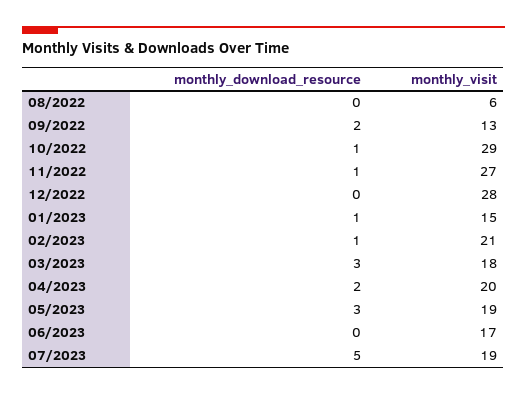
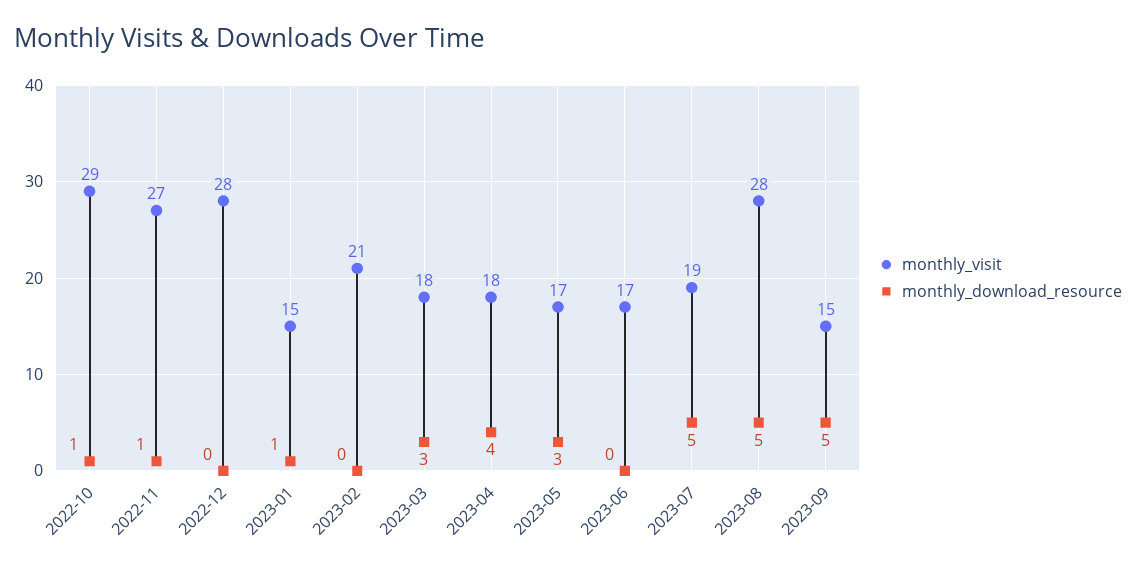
monthly_download_resource, 08/2022: 0 -> none
monthly_visit, 08/2022: 6 -> none
monthly_download_resource, 09/2022: 2 -> none
monthly_visit, 09/2022: 13 -> none
monthly_download_resource, 02/2023: 1 -> 0
monthly_download_resource, 04/2023: 2 -> 4
monthly_visit, 04/2023: 20 -> 18
monthly_visit, 05/2023: 19 -> 17
monthly_visit, 2023-08: none -> 28
monthly_download_resource, 2023-08: none -> 5
monthly_visit, 2023-09: none -> 15
monthly_download_resource, 2023-09: none -> 5

